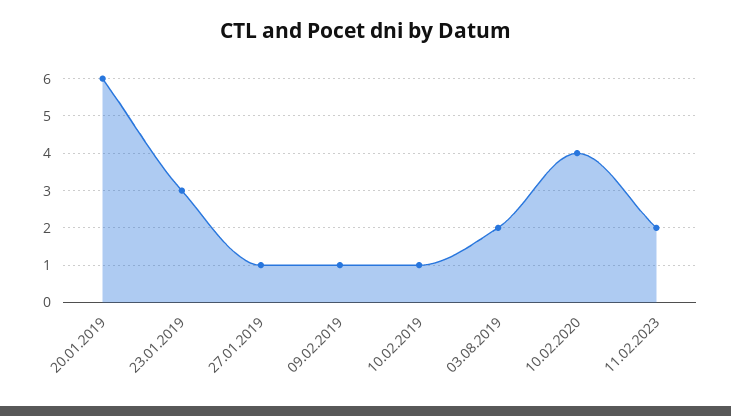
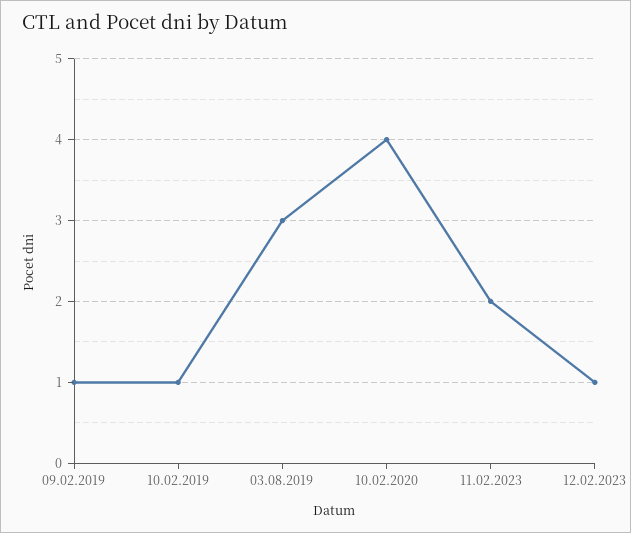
20.01.2019: 6 -> none
23.01.2019: 3 -> none
27.01.2019: 1 -> none
03.08.2019: 2 -> 3
12.02.2023: none -> 1

